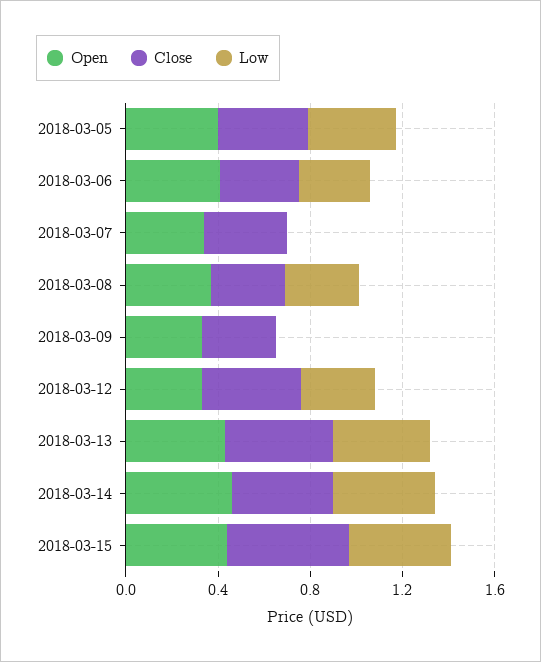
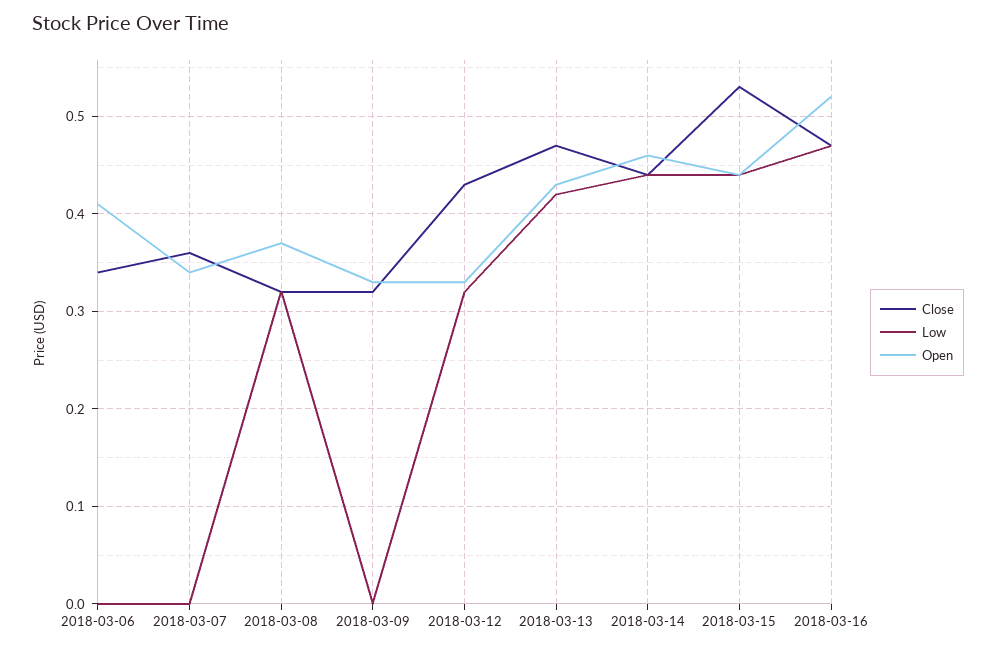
Open, 2018-03-05: 0.4 -> none
Close, 2018-03-05: 0.4 -> none
Low, 2018-03-05: 0.4 -> none
Low, 2018-03-06: 0.3 -> 0
Close, 2018-03-16: none -> 0.47
Low, 2018-03-16: none -> 0.47
Open, 2018-03-16: none -> 0.52

